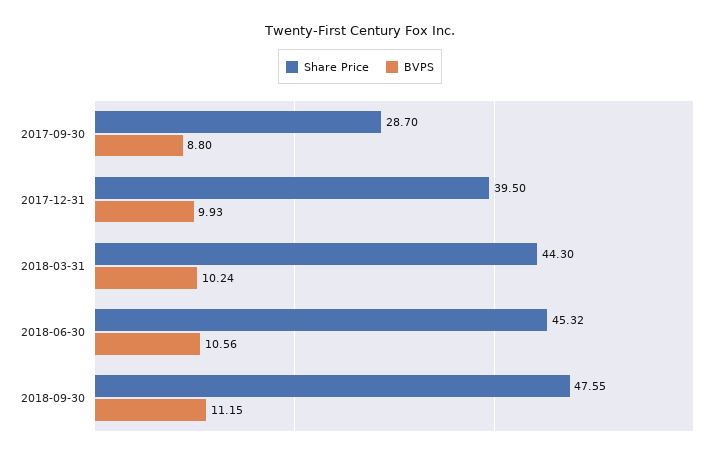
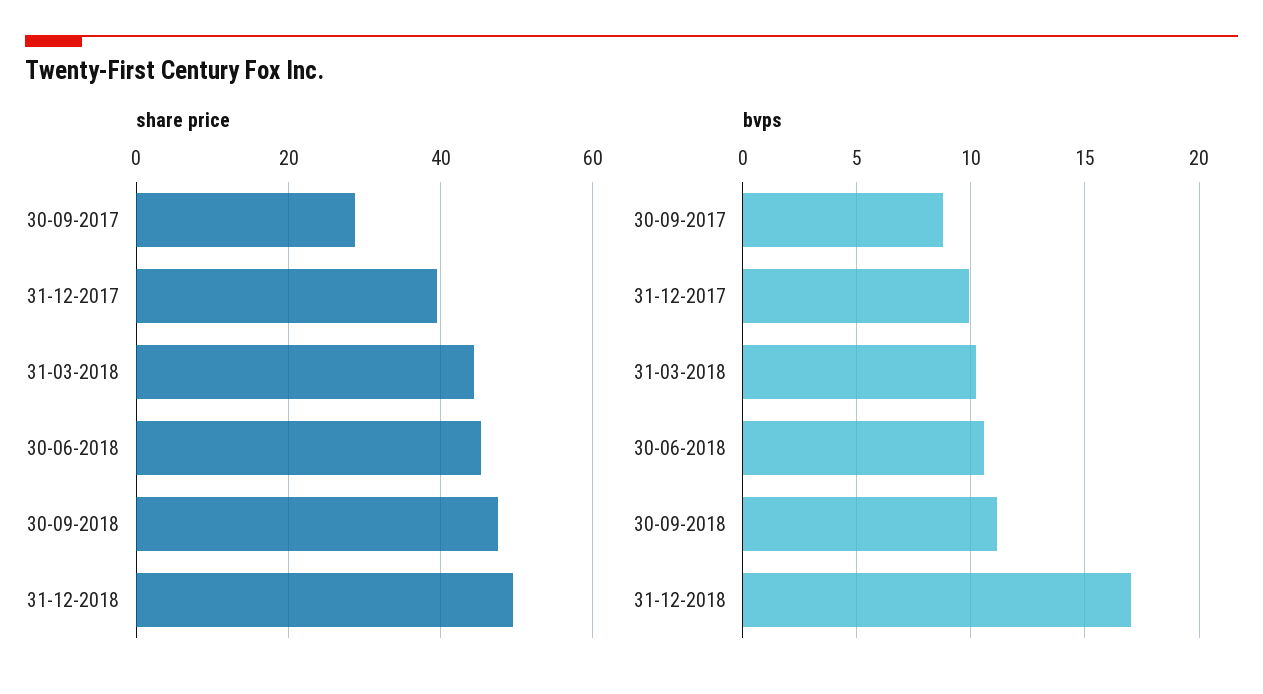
Share Price, 31-12-2018: none -> 50
BVPS, 31-12-2018: none -> 17

